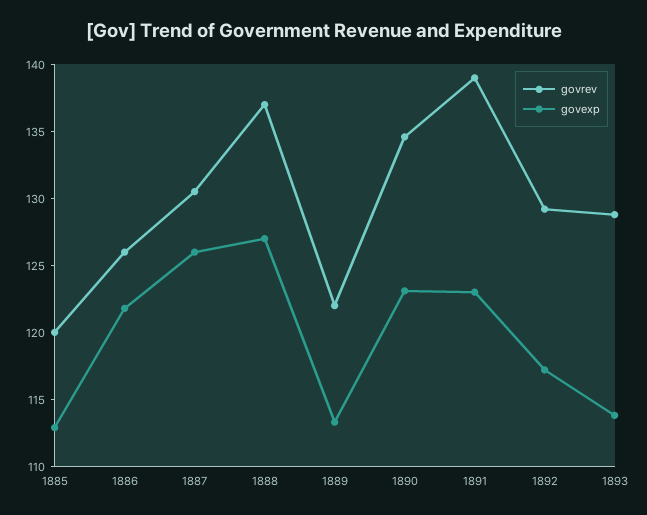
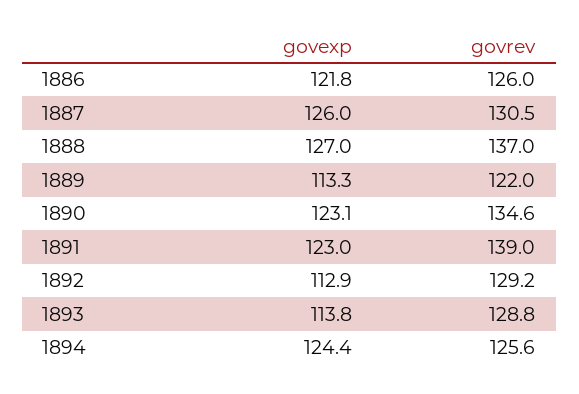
govrev, 1885: 120 -> none
govexp, 1885: 113 -> none
govexp, 1892: 117 -> 112.9
govexp, 1894: none -> 124.4
govrev, 1894: none -> 125.6

